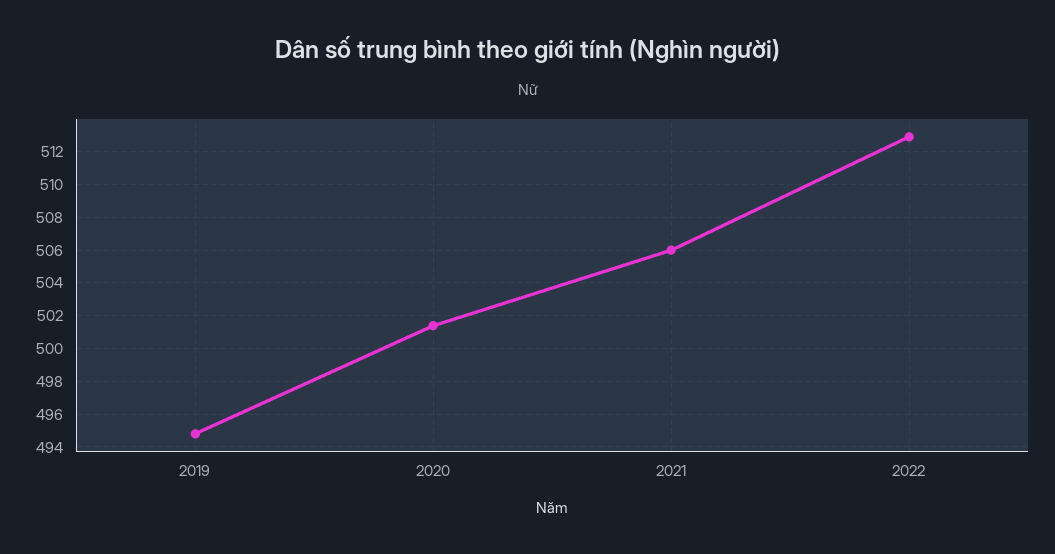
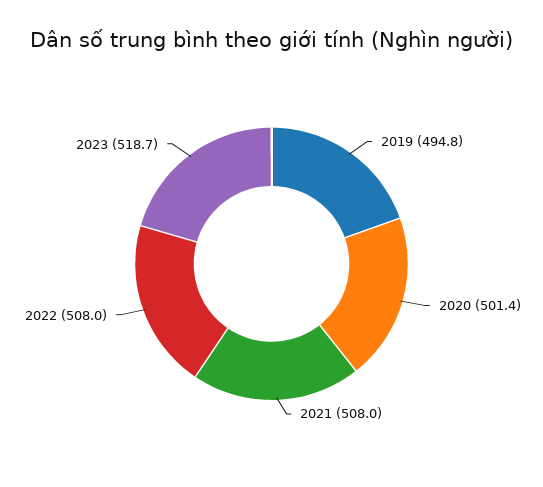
2021: 506 -> 508
2022: 513 -> 508
2023: none -> 518.7

